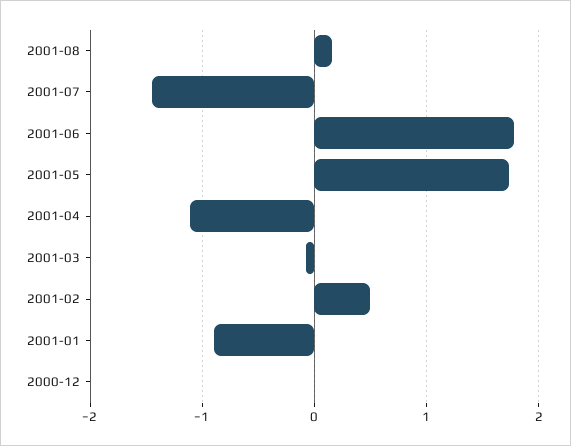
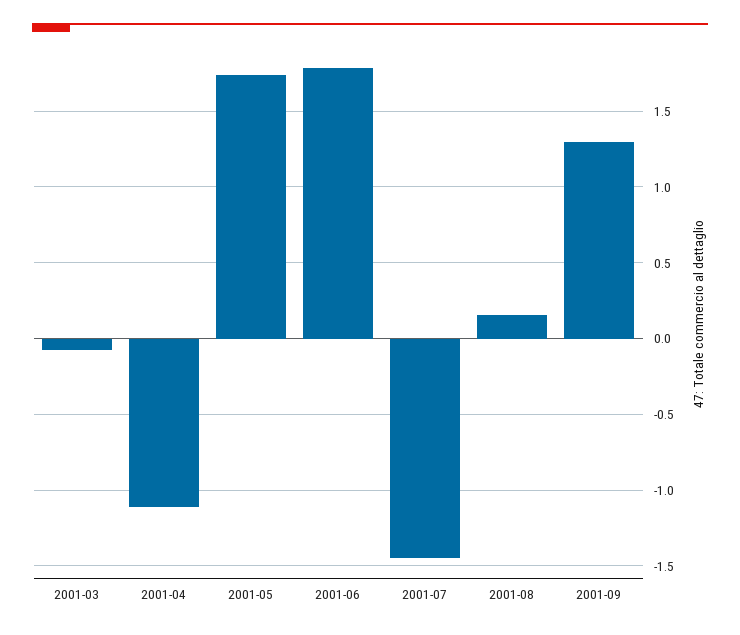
2001-02: 0.5 -> none
2001-01: -0.9 -> none
2000-12: 0 -> none
2001-09: none -> 1.3

